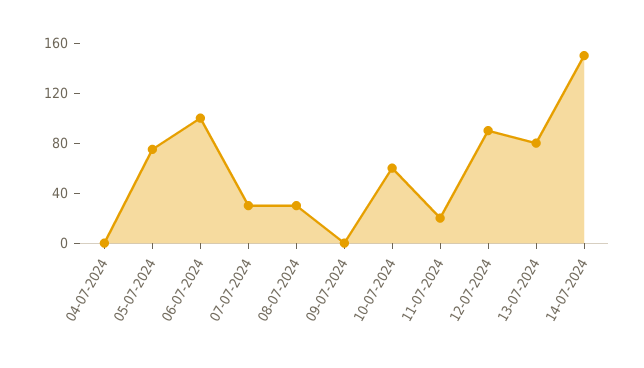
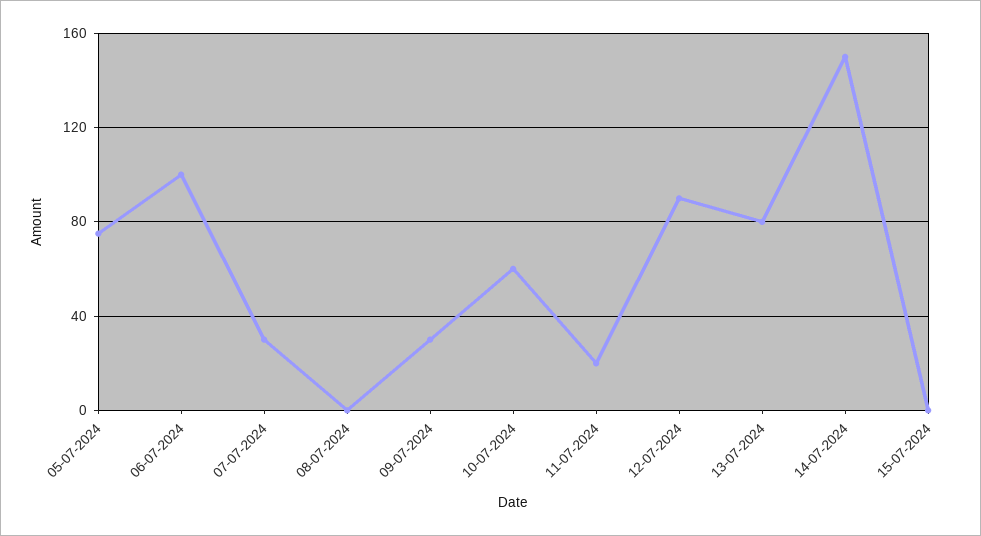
04-07-2024: 0 -> none
08-07-2024: 30 -> 0
09-07-2024: 0 -> 30
15-07-2024: none -> 0

